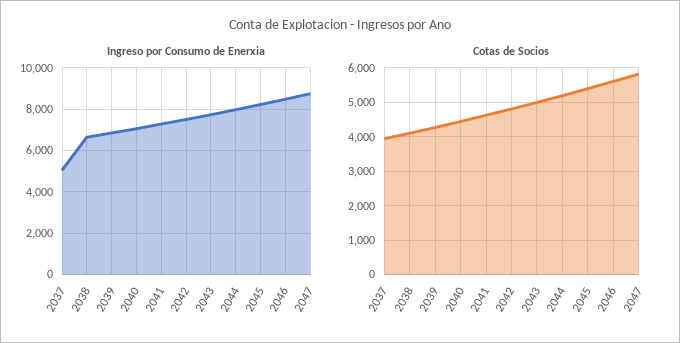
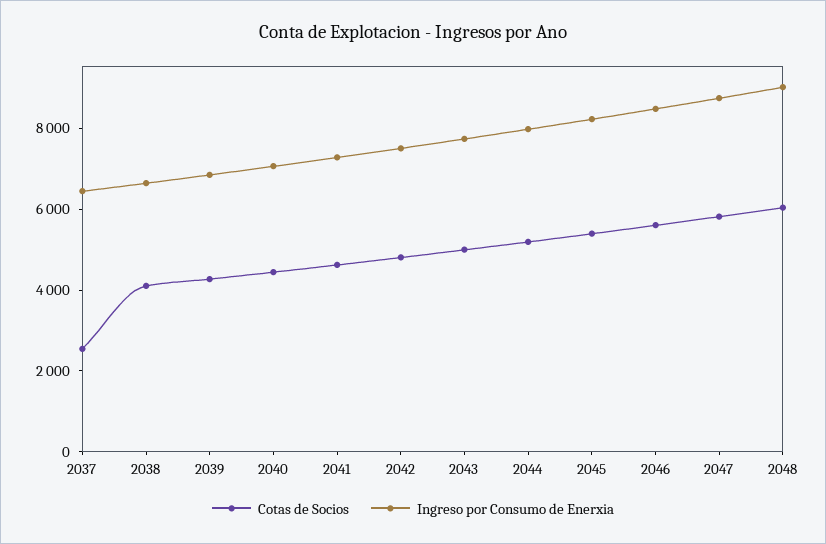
Ingreso por Consumo de Enerxia, 2037: 5000 -> 6500
Cotas de Socios, 2037: 4000 -> 2500
Cotas de Socios, 2048: none -> 6000
Ingreso por Consumo de Enerxia, 2048: none -> 9000

